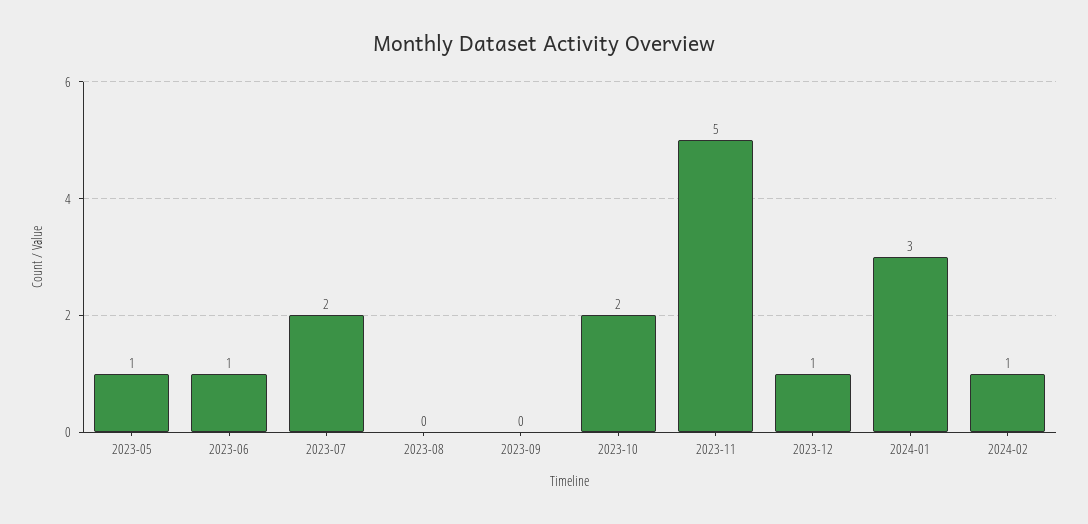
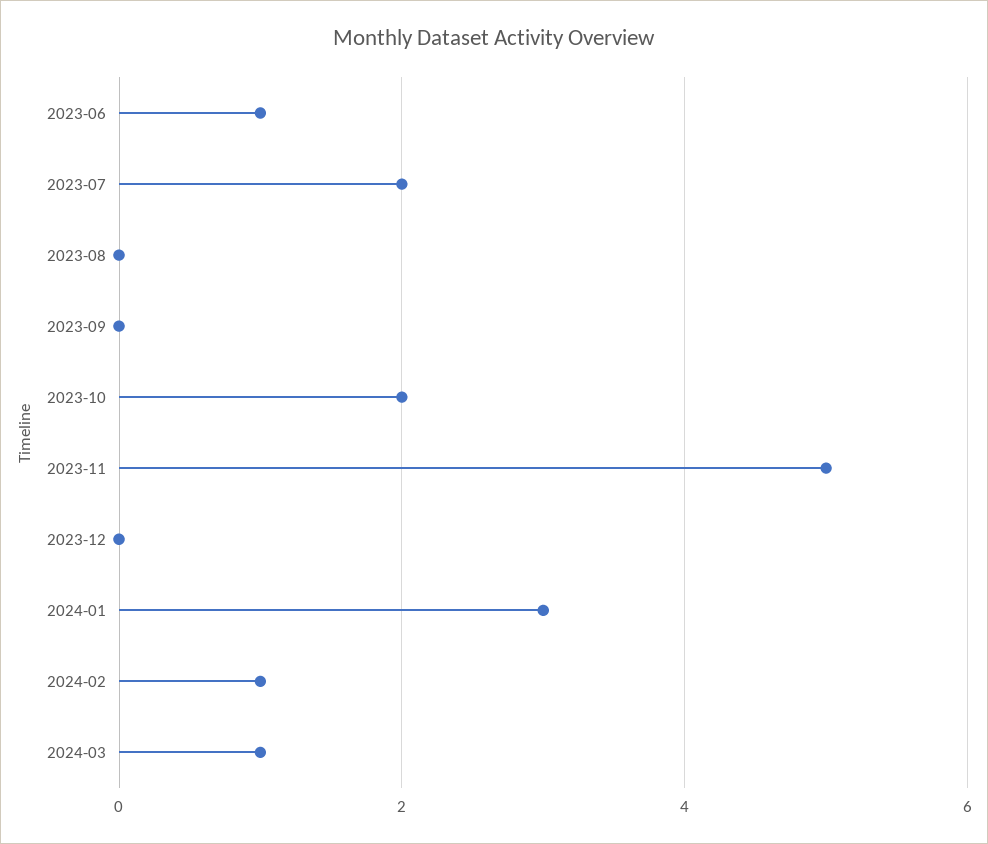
2023-05: 1 -> none
2023-12: 1 -> 0
2024-03: none -> 1

